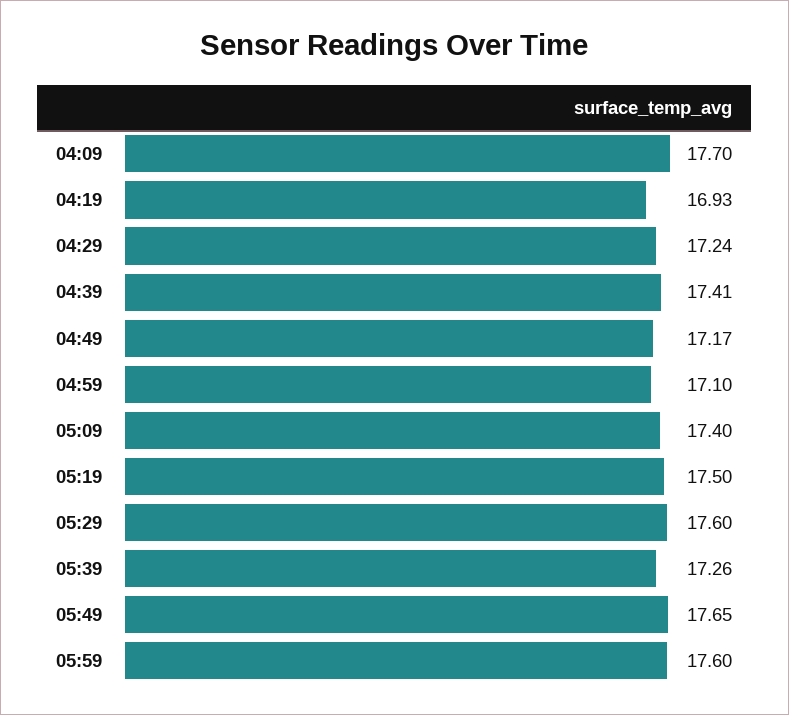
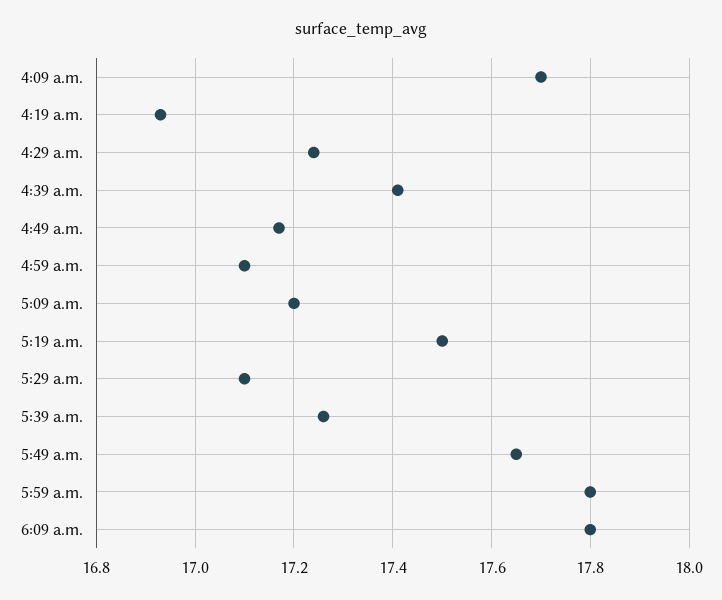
05:09: 17.4 -> 17.2
05:29: 17.6 -> 17.1
05:59: 17.6 -> 17.8
6:09 a.m.: none -> 17.8

